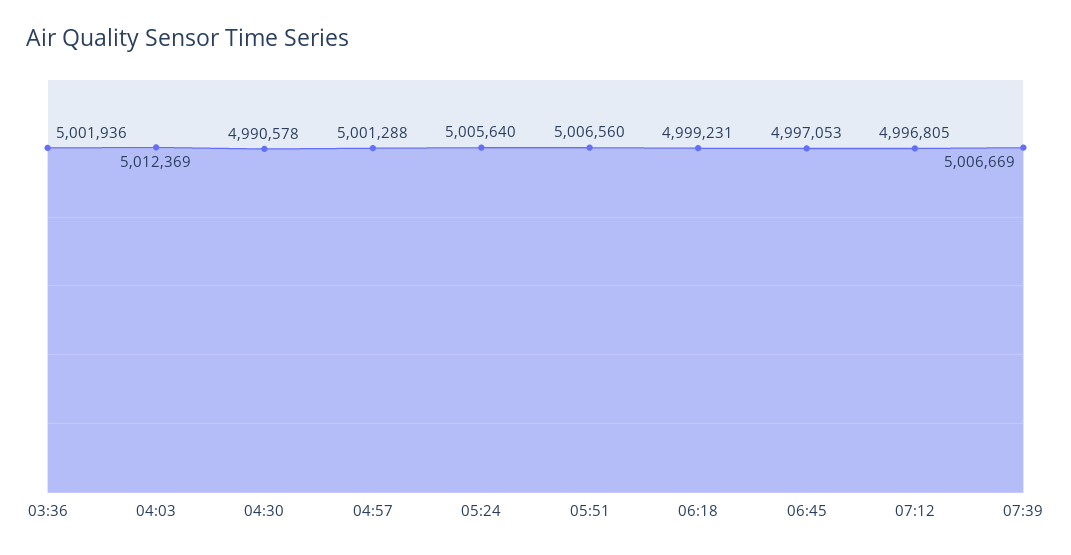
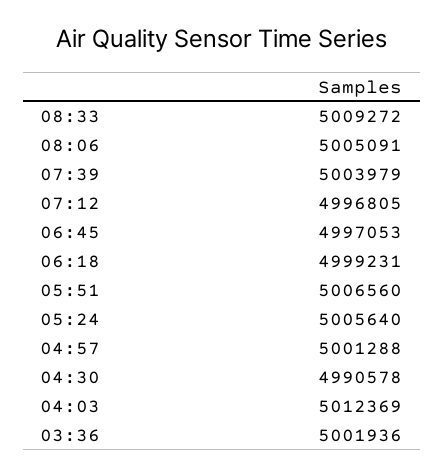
07:39: 5006669 -> 5003979
08:33: none -> 5009272
08:06: none -> 5005091

